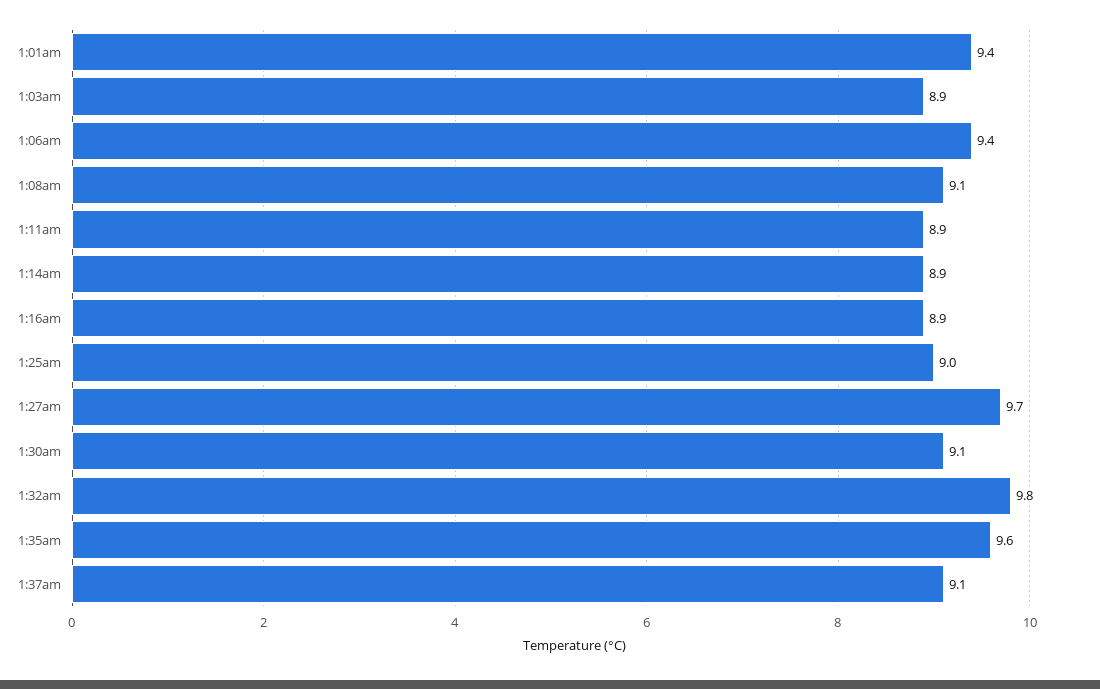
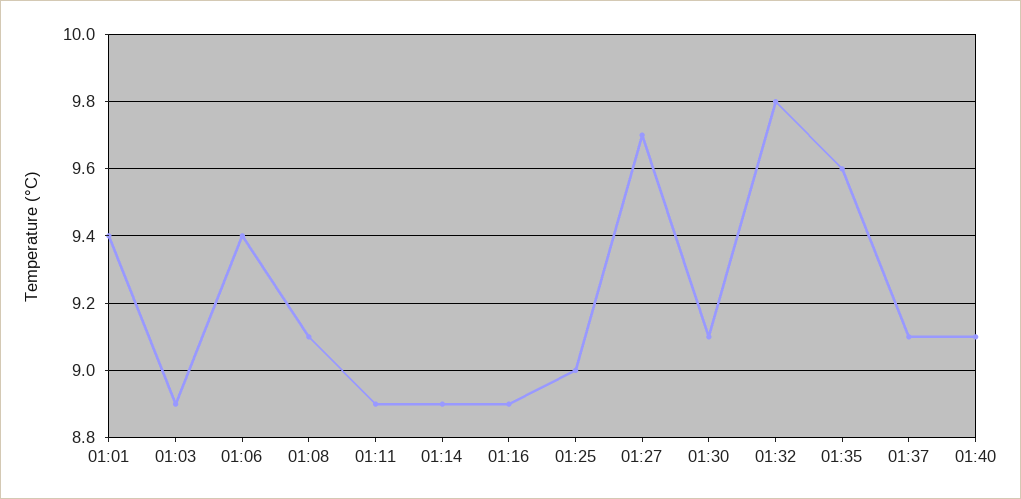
01:40: none -> 9.1

